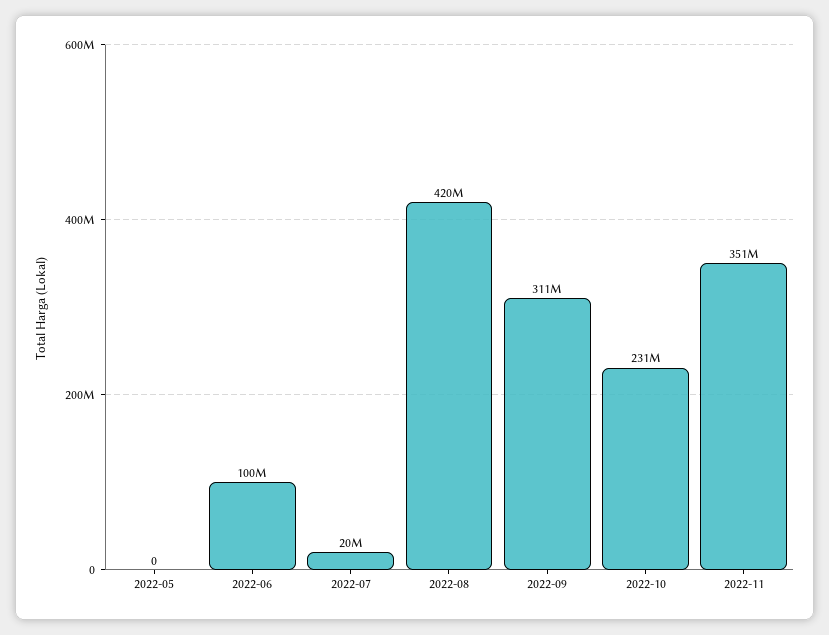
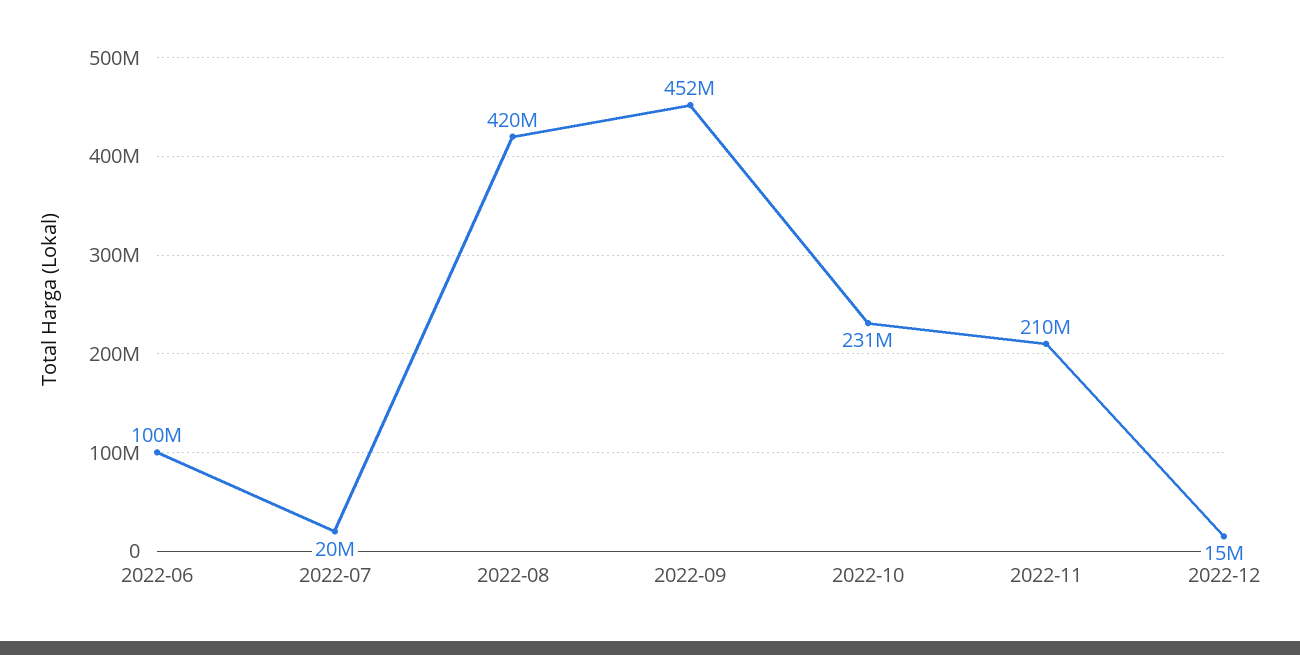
2022-05: 0 -> none
2022-09: 311000000 -> 452000000
2022-11: 351000000 -> 210000000
2022-12: none -> 15000000

